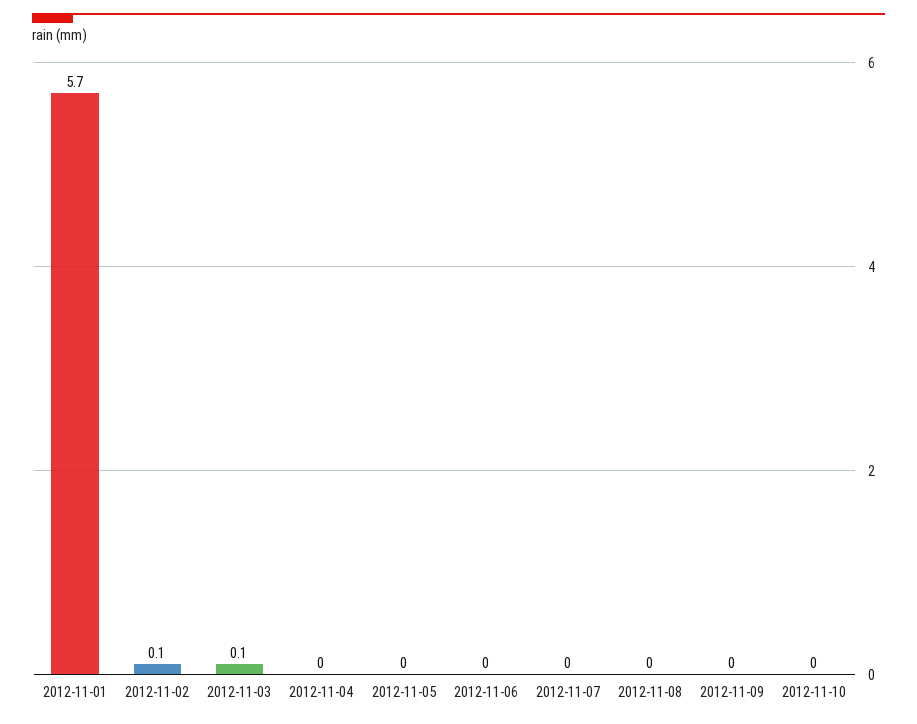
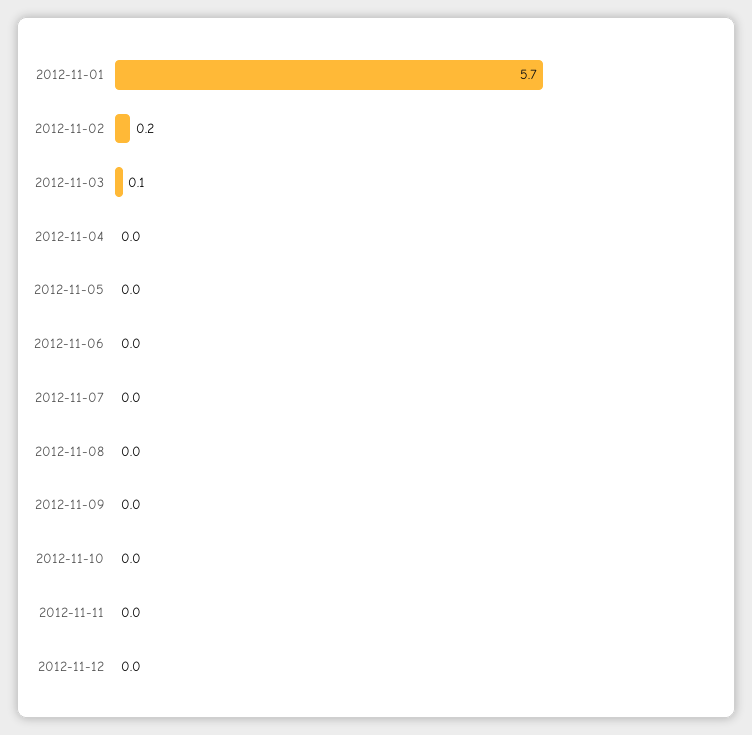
2012-11-02: 0.1 -> 0.2
2012-11-11: none -> 0
2012-11-12: none -> 0

